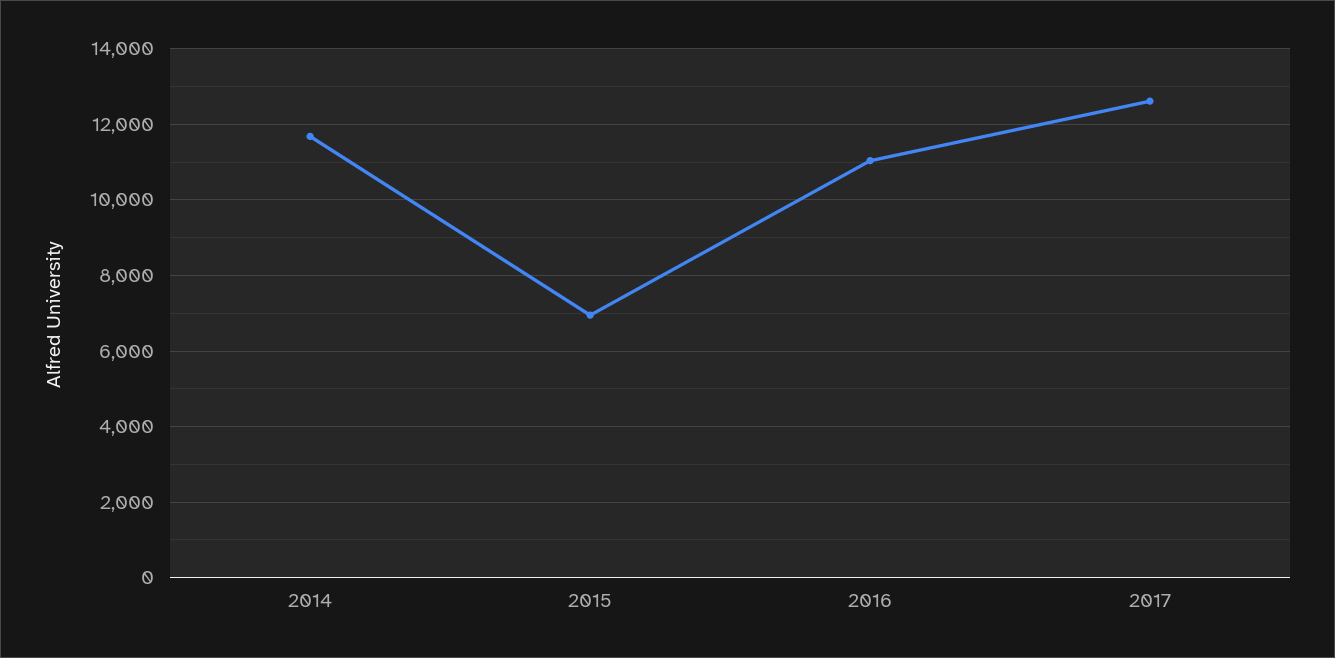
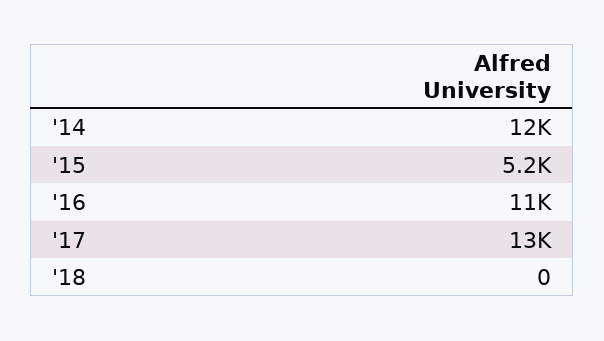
2015: 7000 -> 5200
'18: none -> 0

